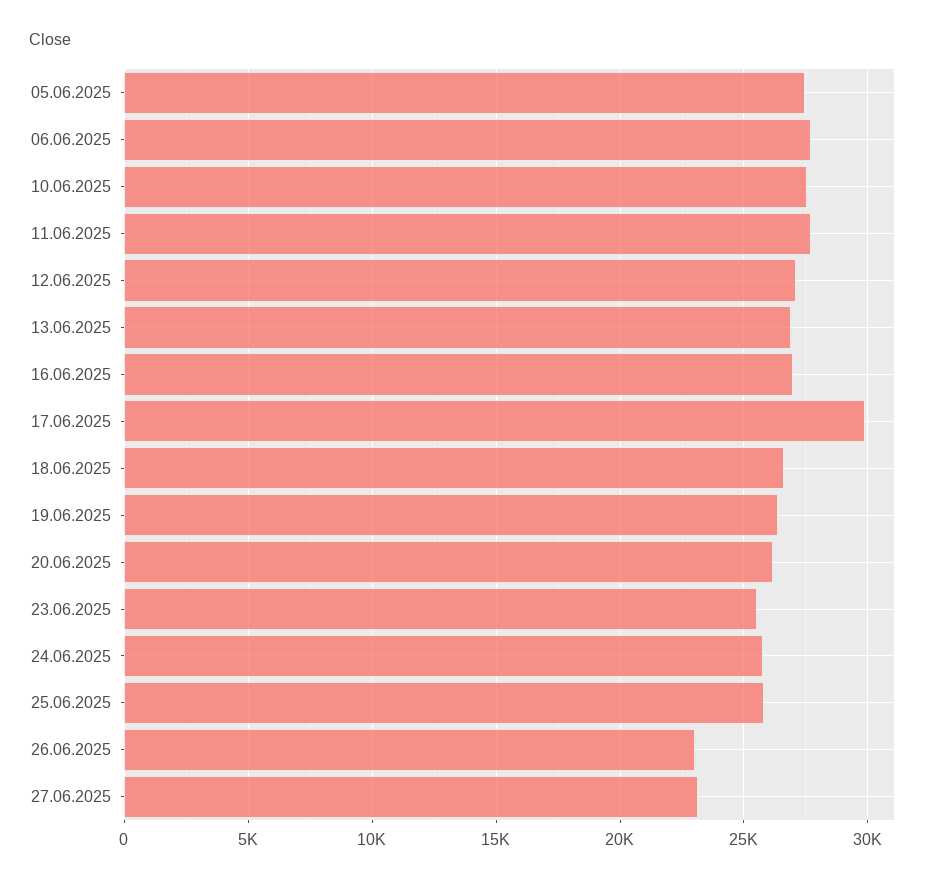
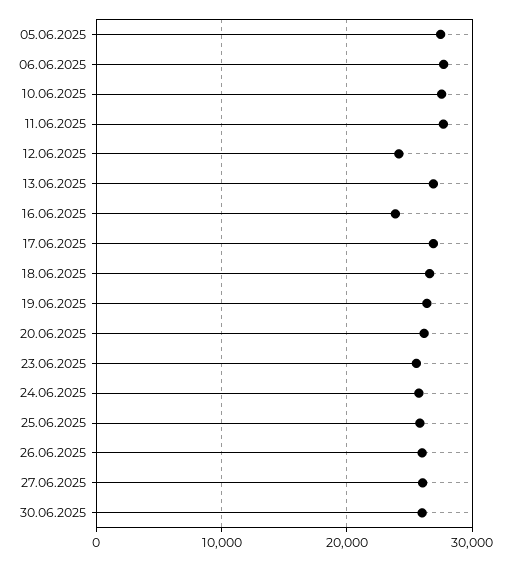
12.06.2025: 27000 -> 24000
16.06.2025: 27000 -> 24000
17.06.2025: 30000 -> 27000
26.06.2025: 23000 -> 26000
27.06.2025: 23000 -> 26000
30.06.2025: none -> 26000

